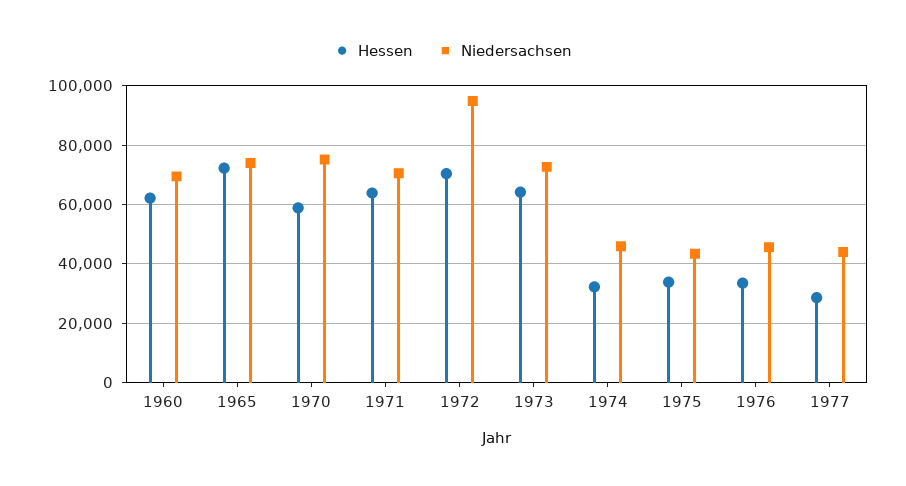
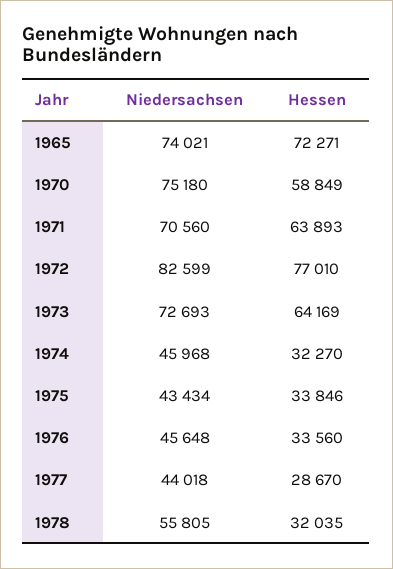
Hessen, 1960: 62500 -> none
Niedersachsen, 1960: 70000 -> none
Hessen, 1972: 70000 -> 77010
Niedersachsen, 1972: 95000 -> 82599
Niedersachsen, 1978: none -> 55805
Hessen, 1978: none -> 32035

